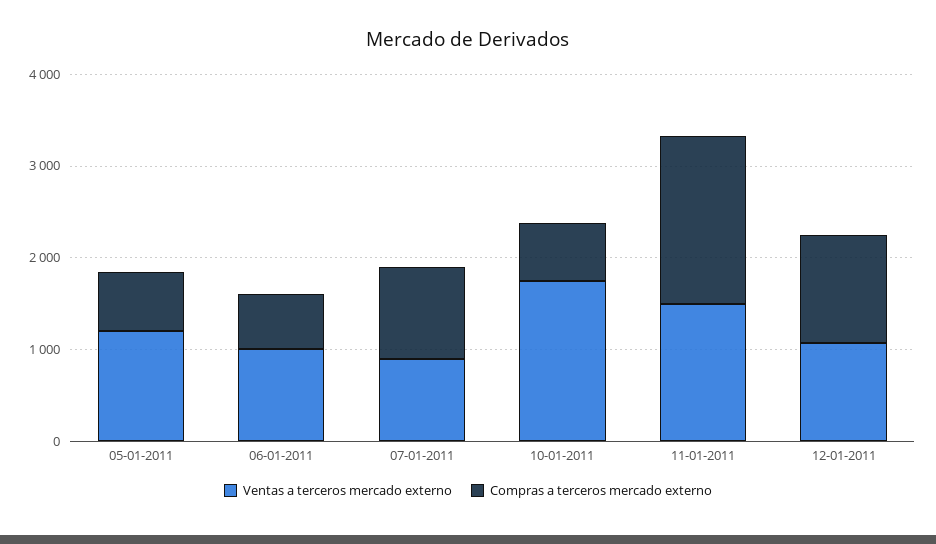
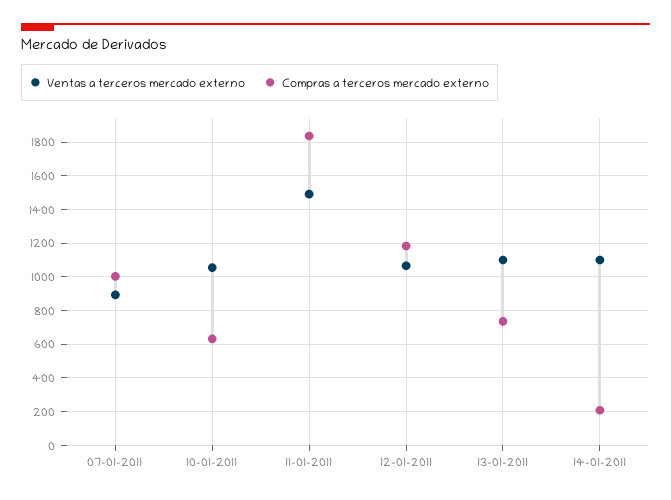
Ventas a terceros mercado externo, 05-01-2011: 1200 -> none
Compras a terceros mercado externo, 05-01-2011: 600 -> none
Ventas a terceros mercado externo, 06-01-2011: 1000 -> none
Compras a terceros mercado externo, 06-01-2011: 600 -> none
Ventas a terceros mercado externo, 10-01-2011: 1800 -> 1050
Ventas a terceros mercado externo, 13-01-2011: none -> 1100
Compras a terceros mercado externo, 13-01-2011: none -> 750
Ventas a terceros mercado externo, 14-01-2011: none -> 1100
Compras a terceros mercado externo, 14-01-2011: none -> 200

